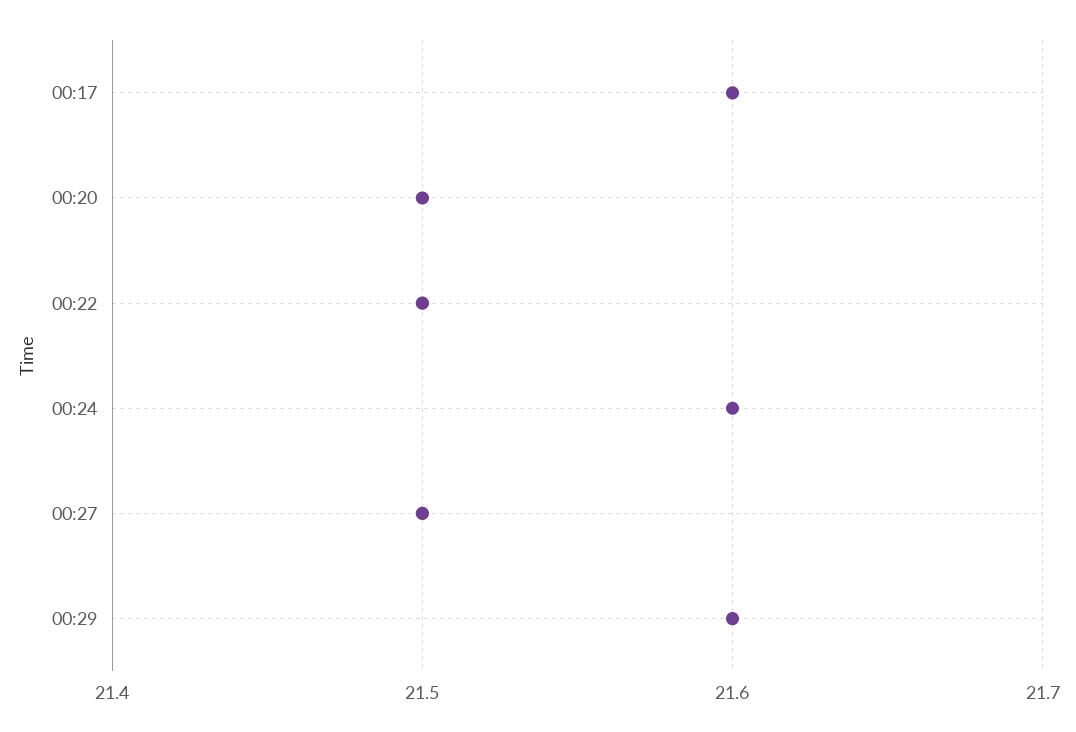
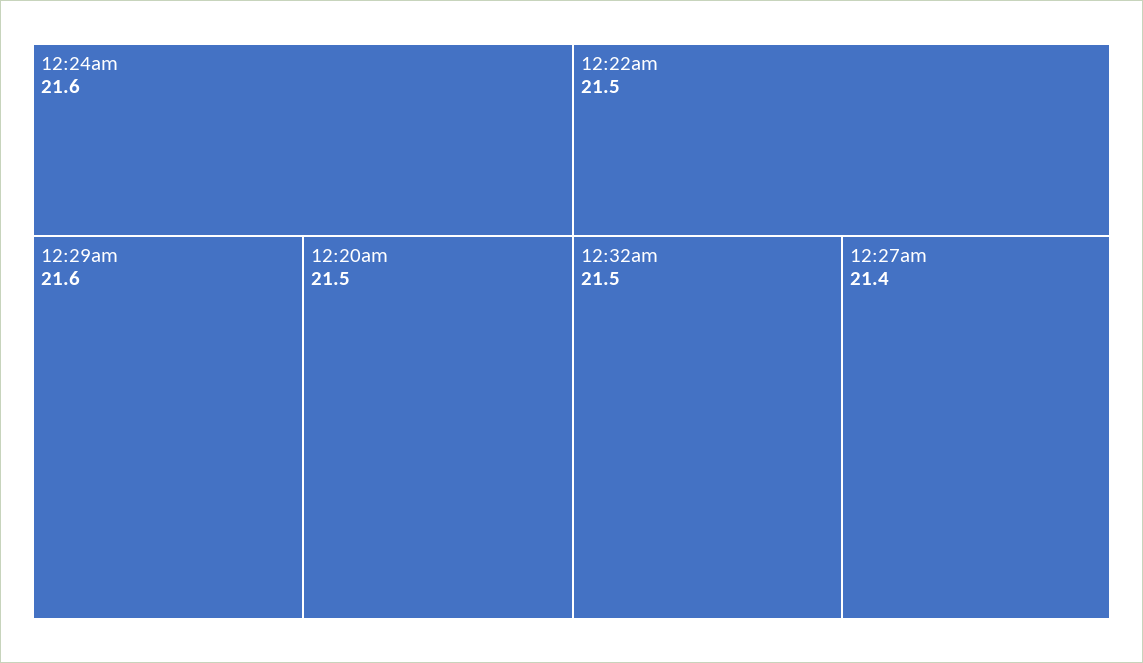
00:17: 21.6 -> none
00:27: 21.5 -> 21.4
12:32am: none -> 21.5

